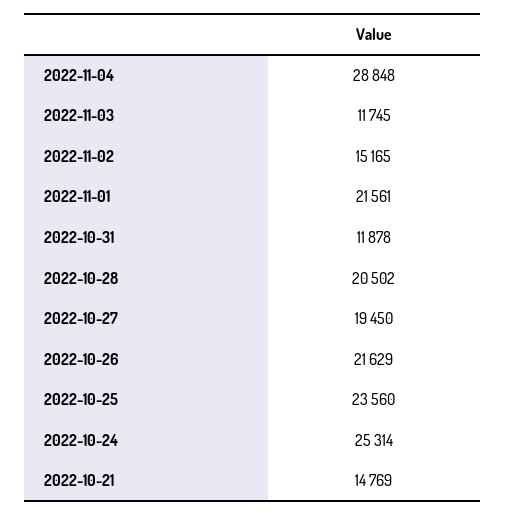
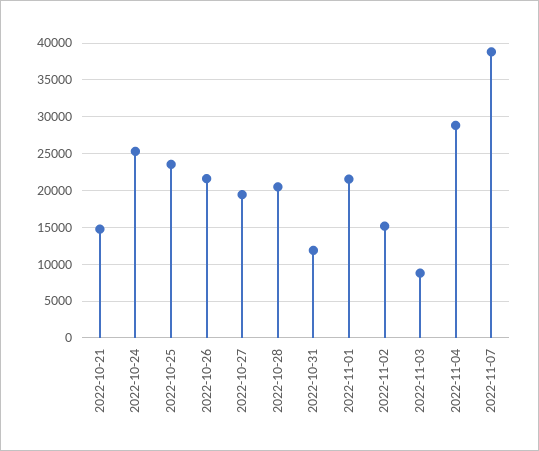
2022-11-03: 11745 -> 9000
2022-11-07: none -> 39000

